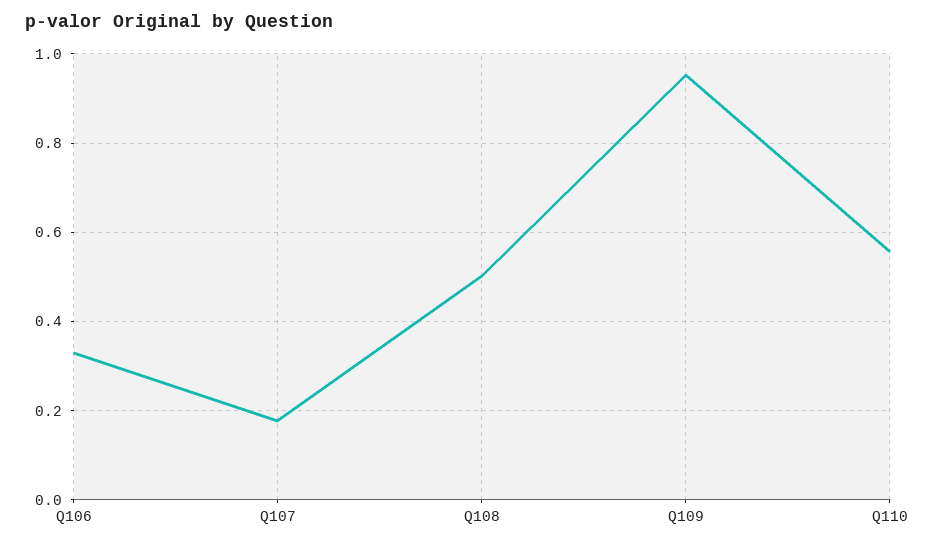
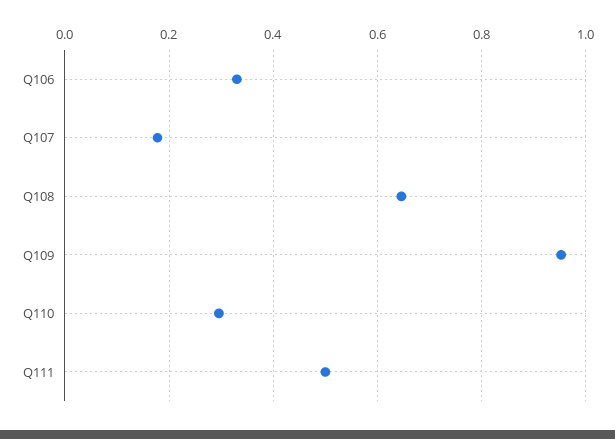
Q108: 0.5 -> 0.64
Q110: 0.56 -> 0.3
Q111: none -> 0.5

